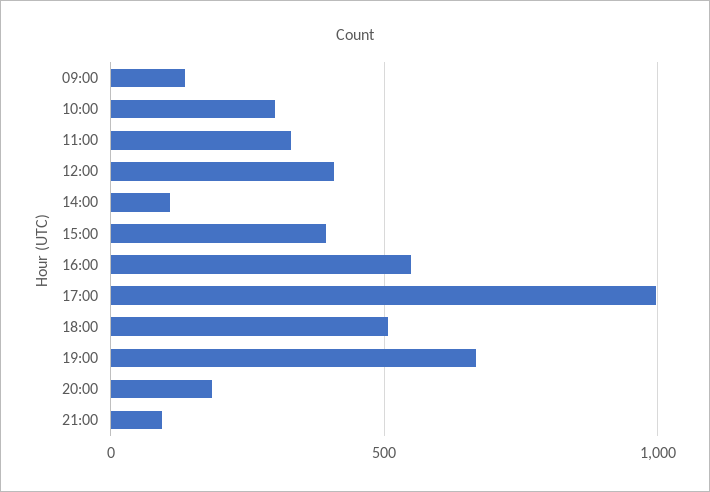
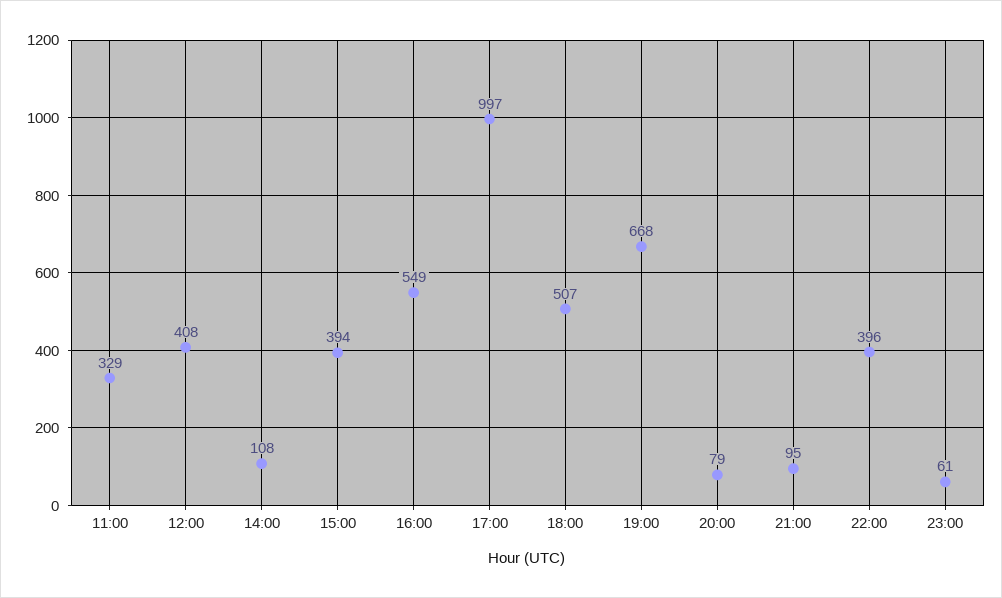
09:00: 150 -> none
10:00: 300 -> none
20:00: 200 -> 79
22:00: none -> 396
23:00: none -> 61

